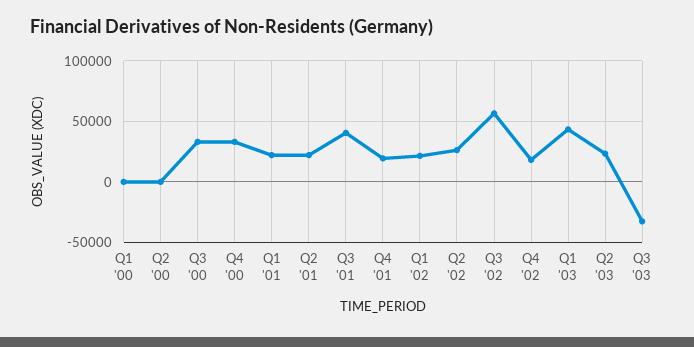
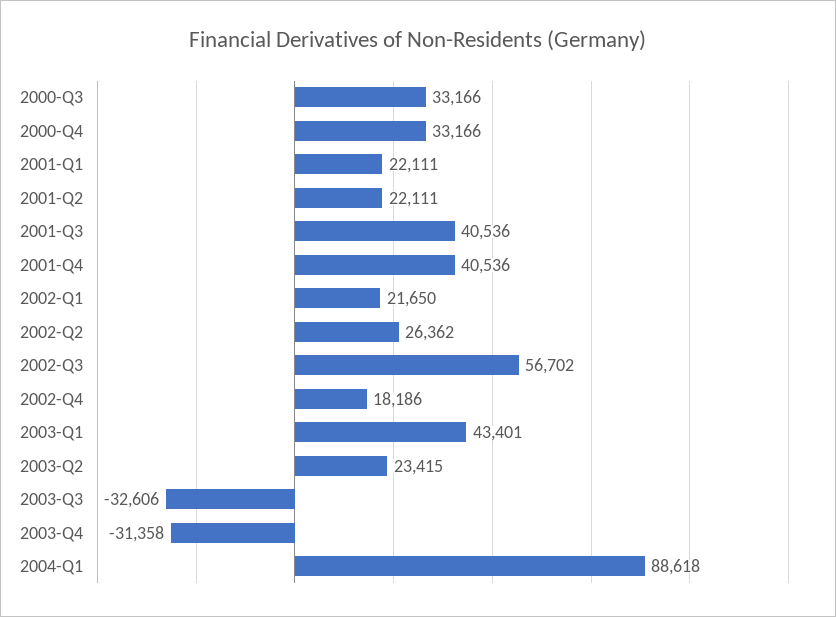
Q1 '00: 0 -> none
Q2 '00: 0 -> none
Q4 '01: 20000 -> 40536
2003-Q4: none -> -31358
2004-Q1: none -> 88618

